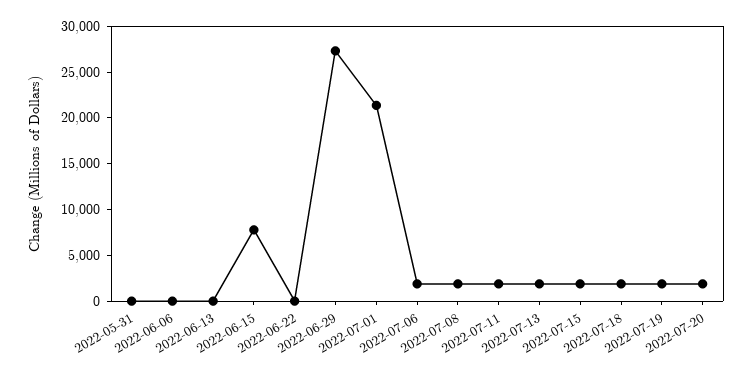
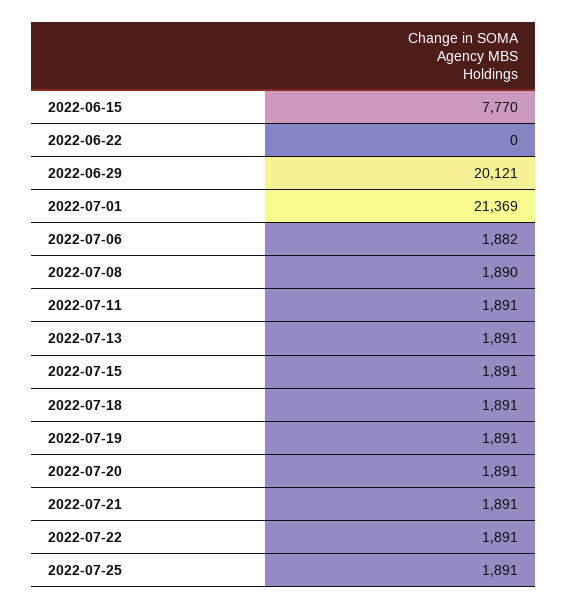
2022-05-31: 0 -> none
2022-06-06: 0 -> none
2022-06-13: 0 -> none
2022-06-29: 27000 -> 20121
2022-07-21: none -> 1891
2022-07-22: none -> 1891
2022-07-25: none -> 1891

